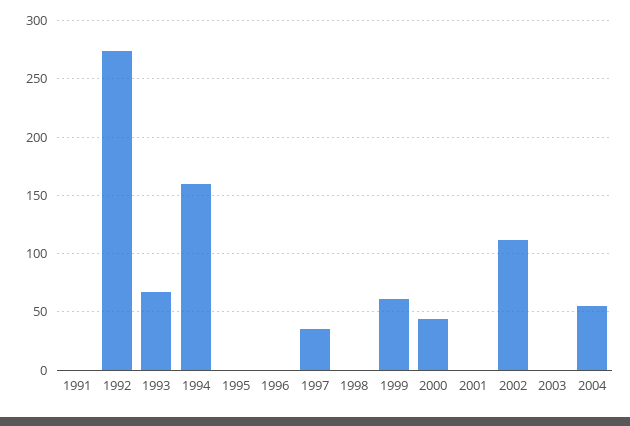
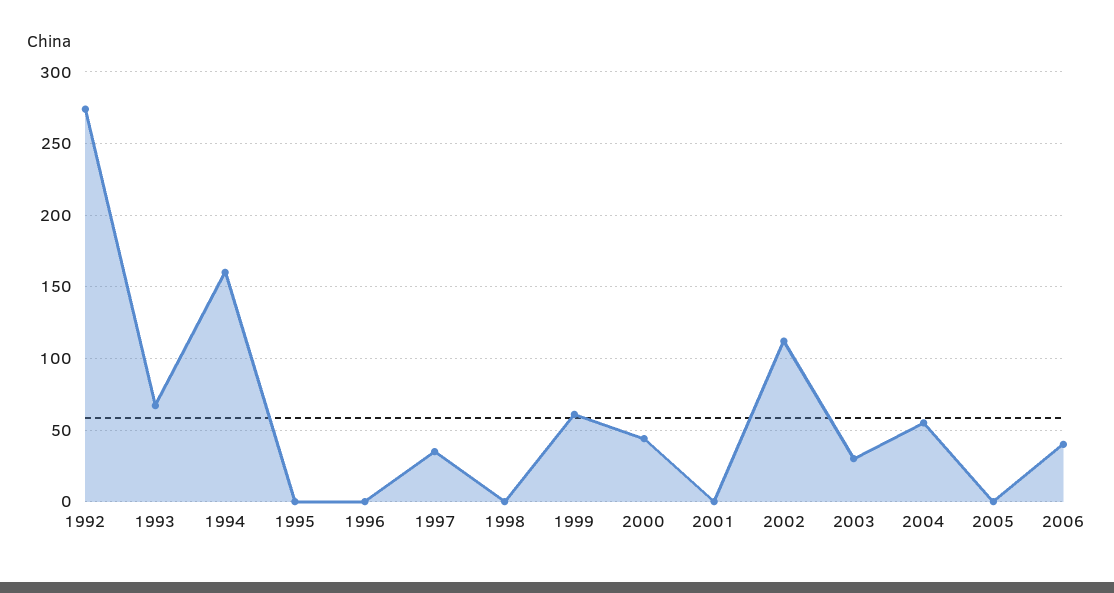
1991: 0 -> none
2003: 0 -> 30
2005: none -> 0
2006: none -> 40

